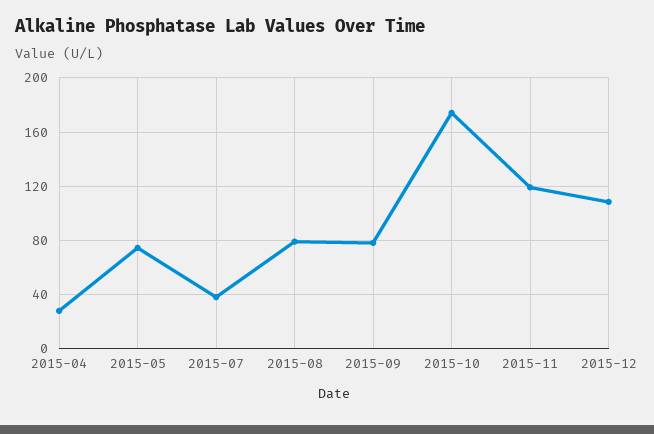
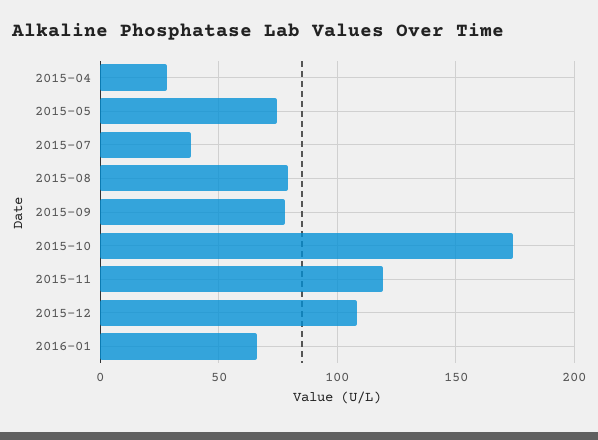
2016-01: none -> 65

